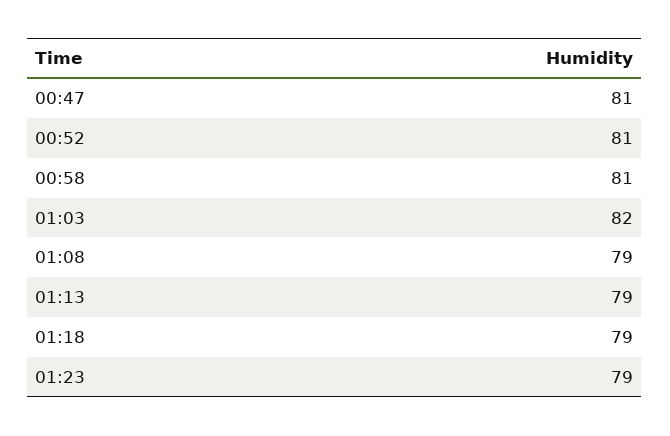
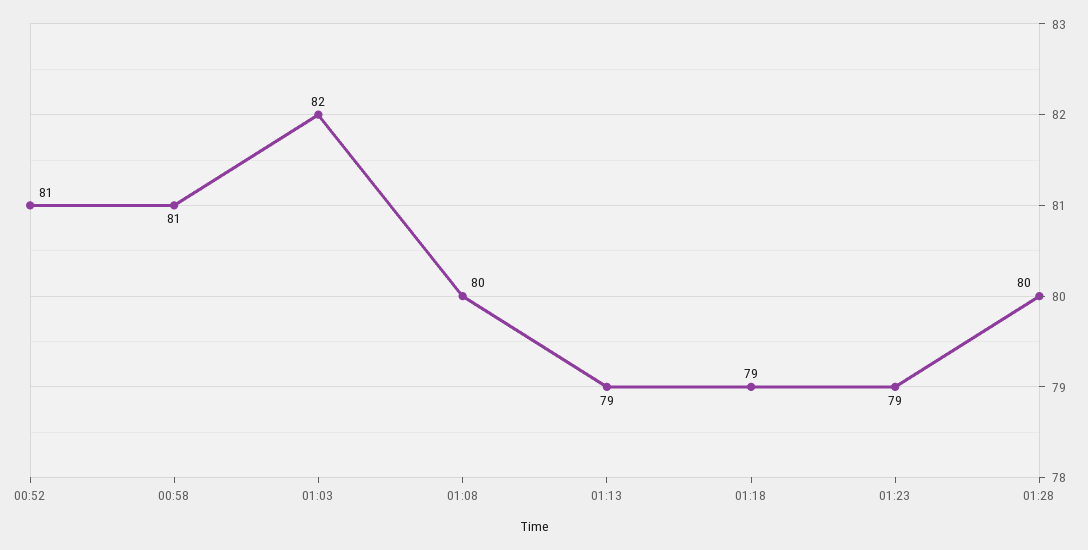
00:47: 81 -> none
01:08: 79 -> 80
01:28: none -> 80

